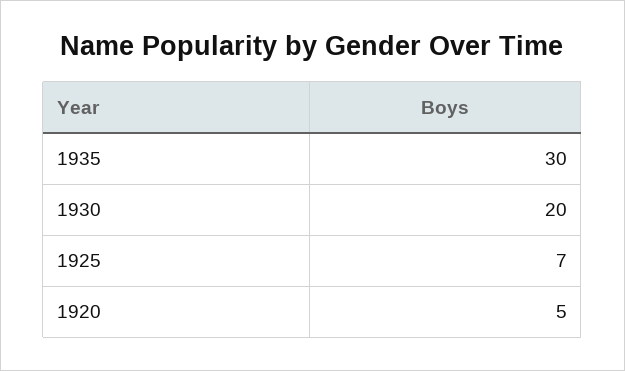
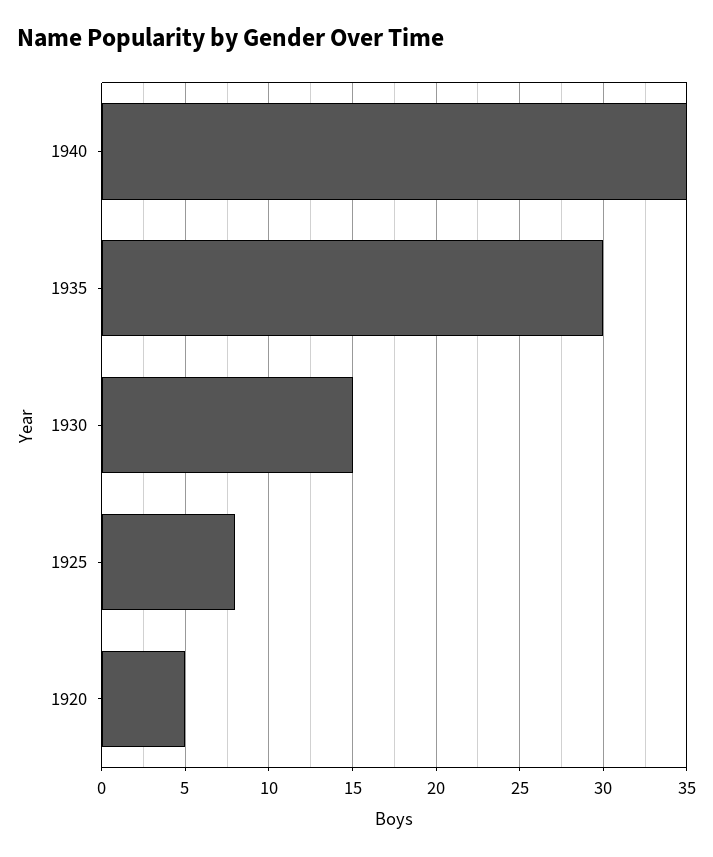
1930: 20 -> 15
1925: 7 -> 8
1940: none -> 35

